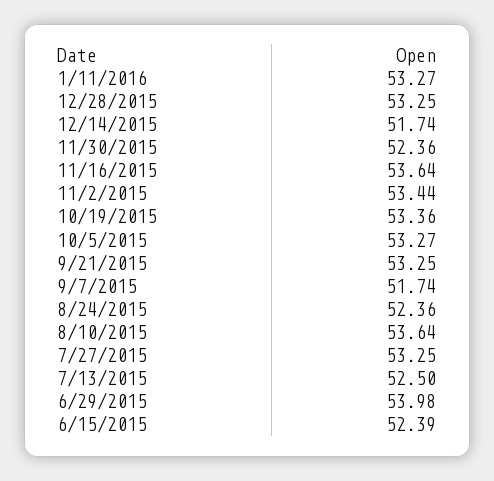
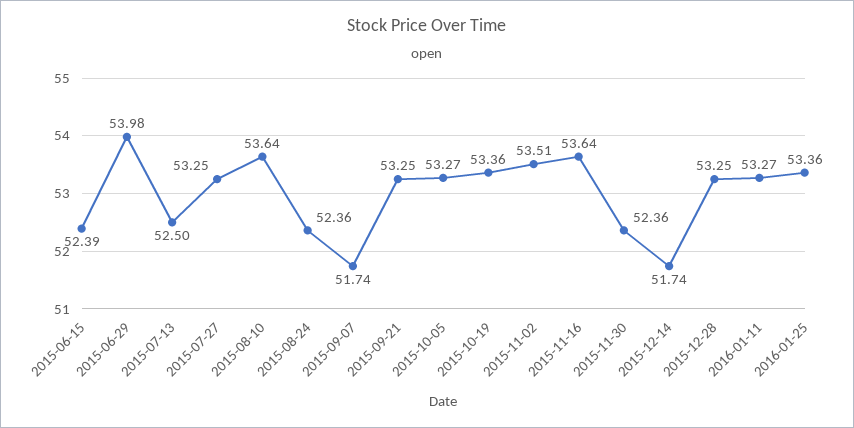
11/2/2015: 53.44 -> 53.51
2016-01-25: none -> 53.36

